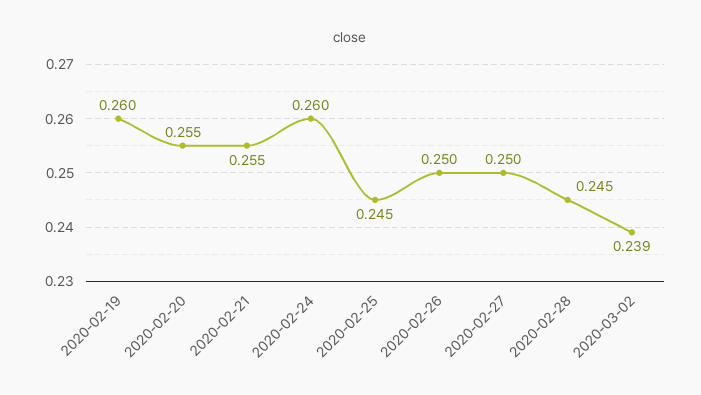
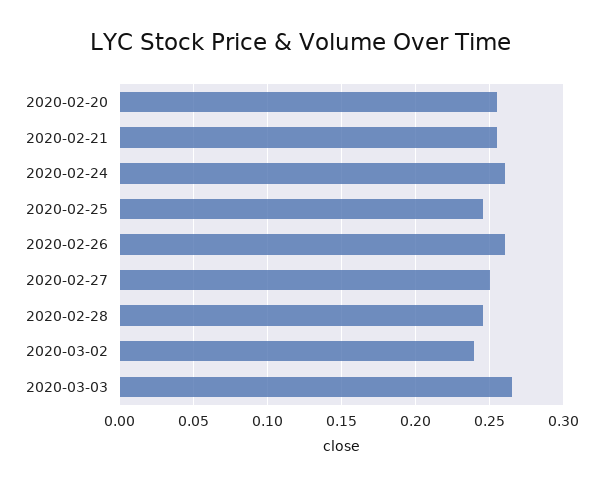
2020-02-19: 0.26 -> none
2020-02-26: 0.25 -> 0.26
2020-03-03: none -> 0.265

